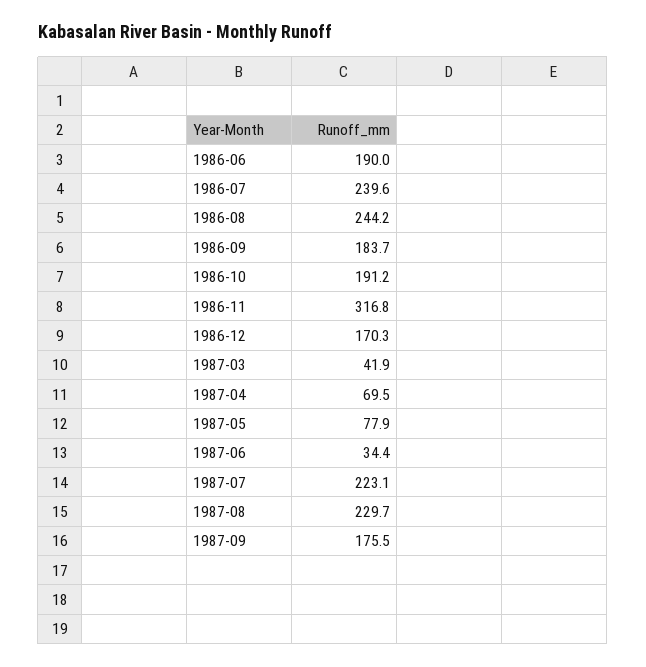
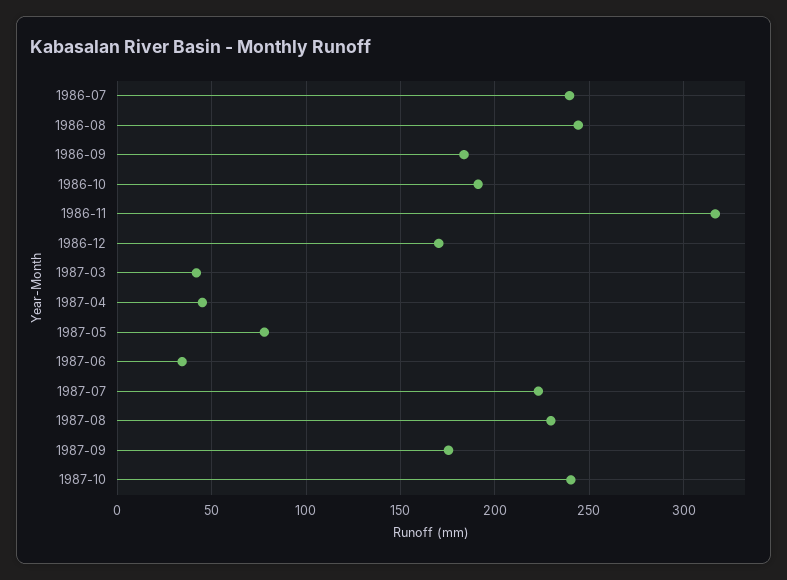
1986-06: 190 -> none
1987-04: 69.5 -> 45
1987-10: none -> 240

